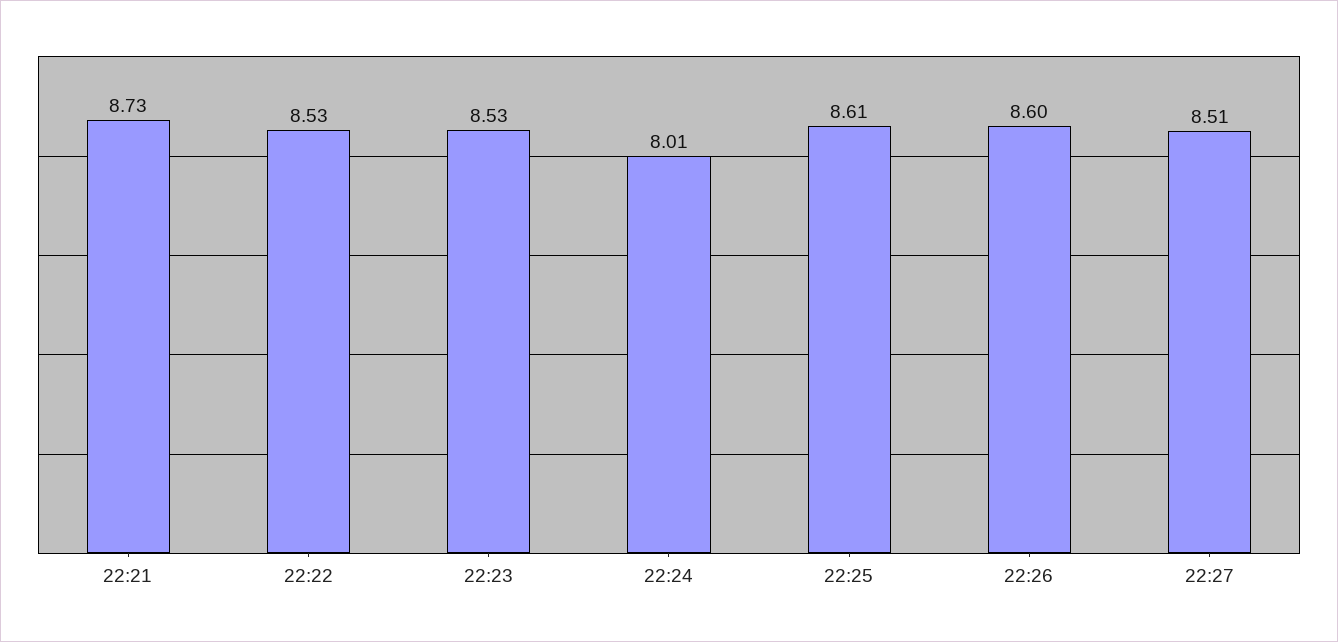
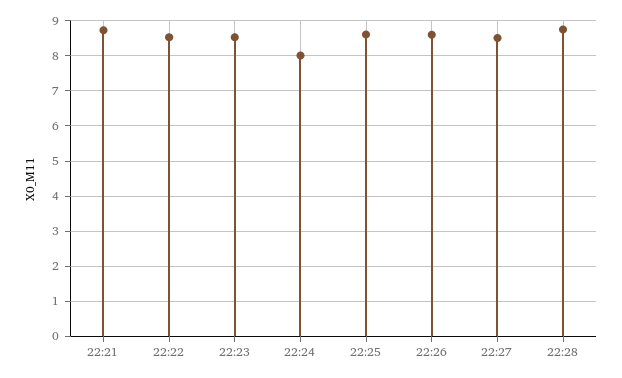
22:28: none -> 8.8

